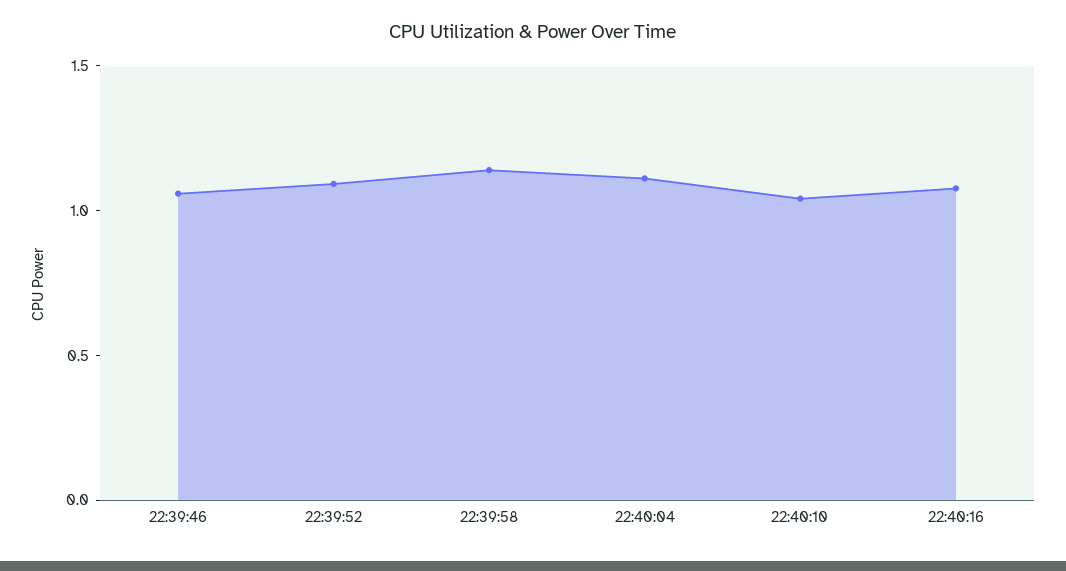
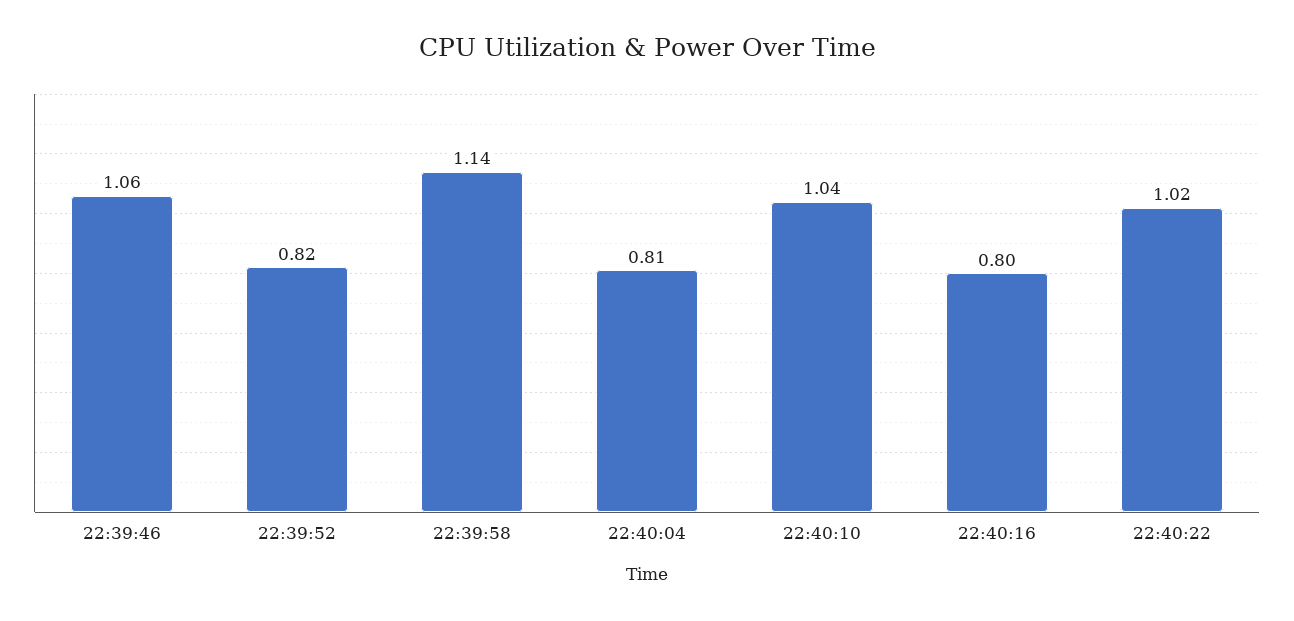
22:39:52: 1.1 -> 0.82
22:40:04: 1.1 -> 0.81
22:40:16: 1.1 -> 0.8
22:40:22: none -> 1.02

